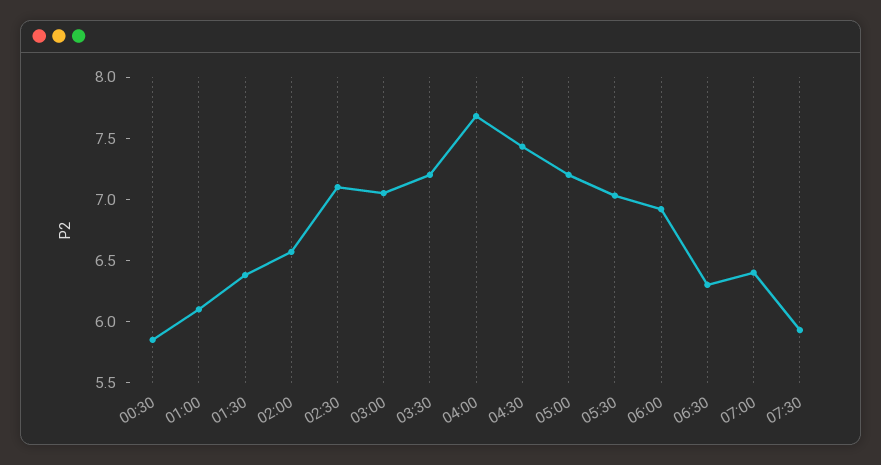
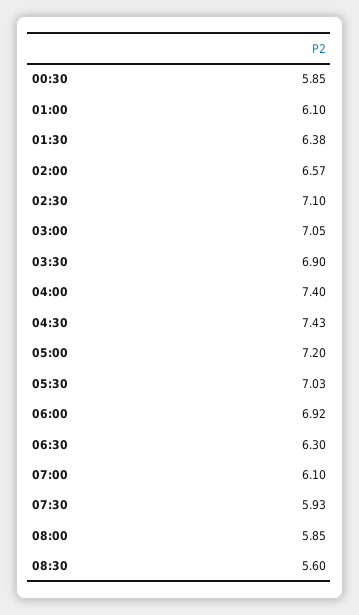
03:30: 7.2 -> 6.9
04:00: 7.7 -> 7.4
07:00: 6.4 -> 6.1
08:00: none -> 5.85
08:30: none -> 5.6

